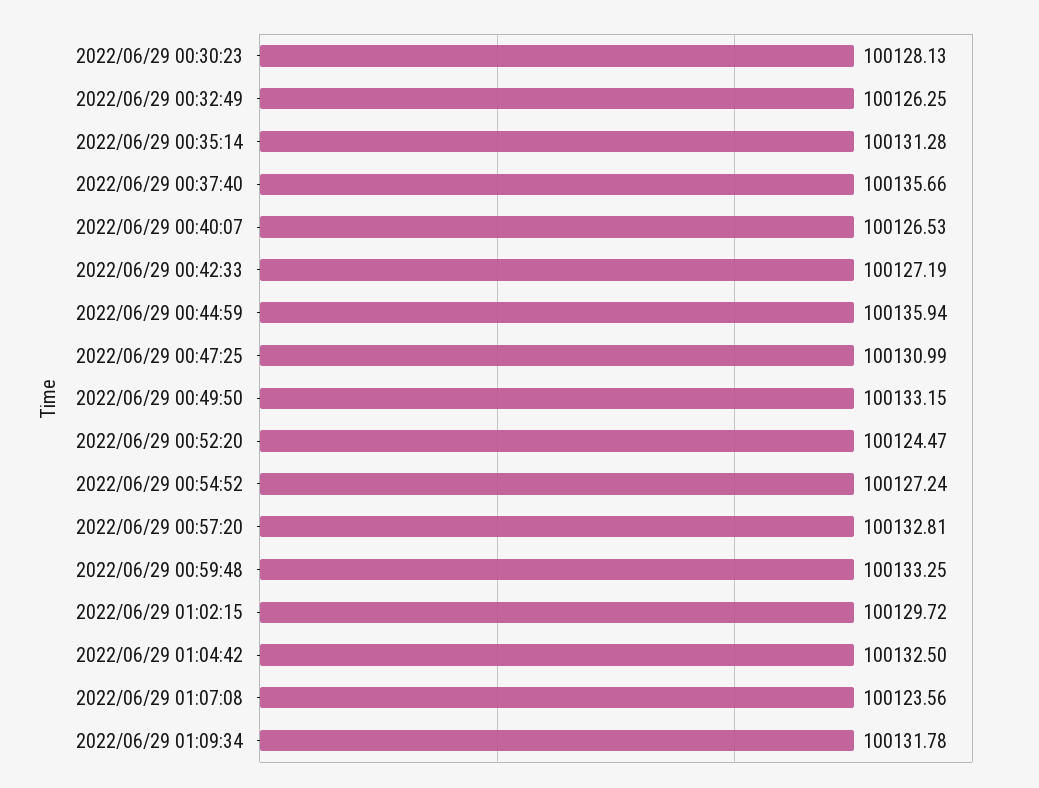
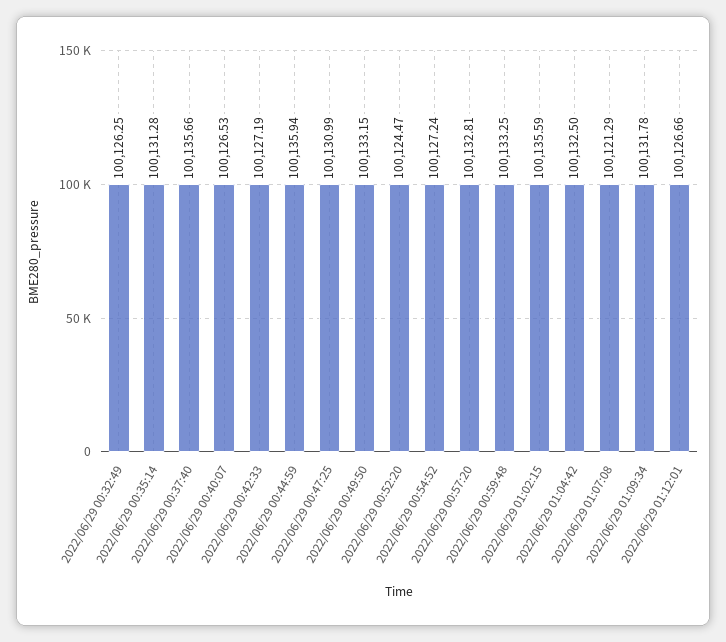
2022/06/29 00:30:23: 100128.13 -> none
2022/06/29 01:02:15: 100129.72 -> 100135.59
2022/06/29 01:07:08: 100123.56 -> 100121.29
2022/06/29 01:12:01: none -> 100126.66

